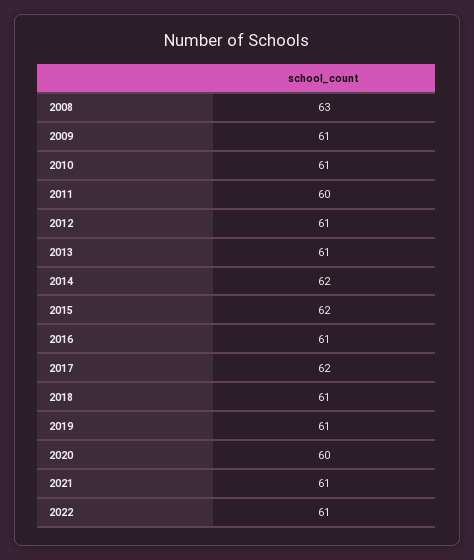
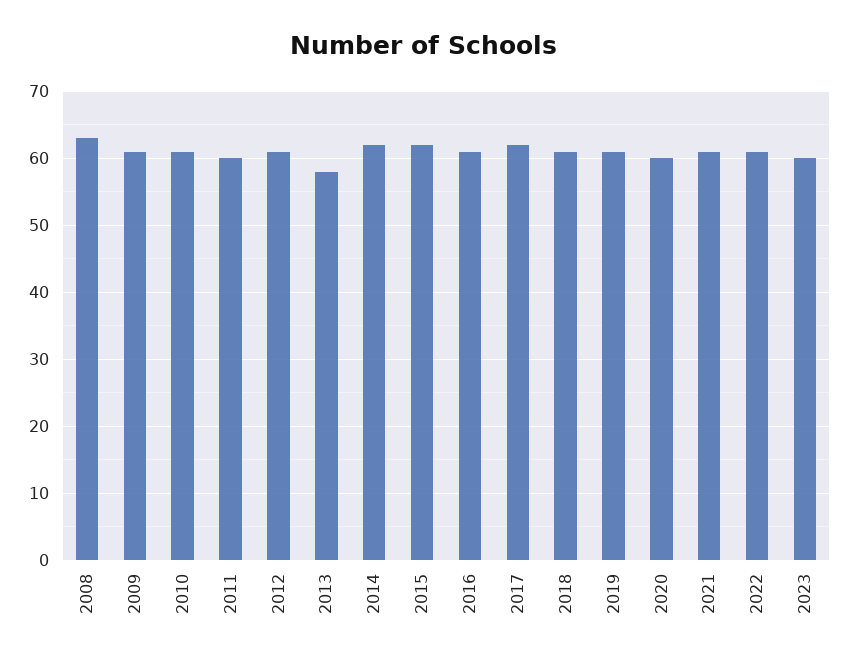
2013: 61 -> 58
2023: none -> 60

